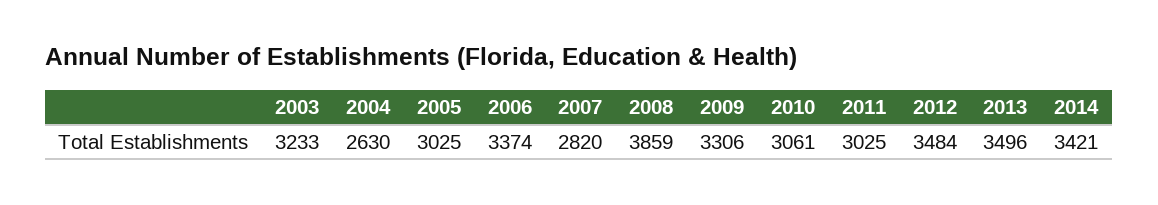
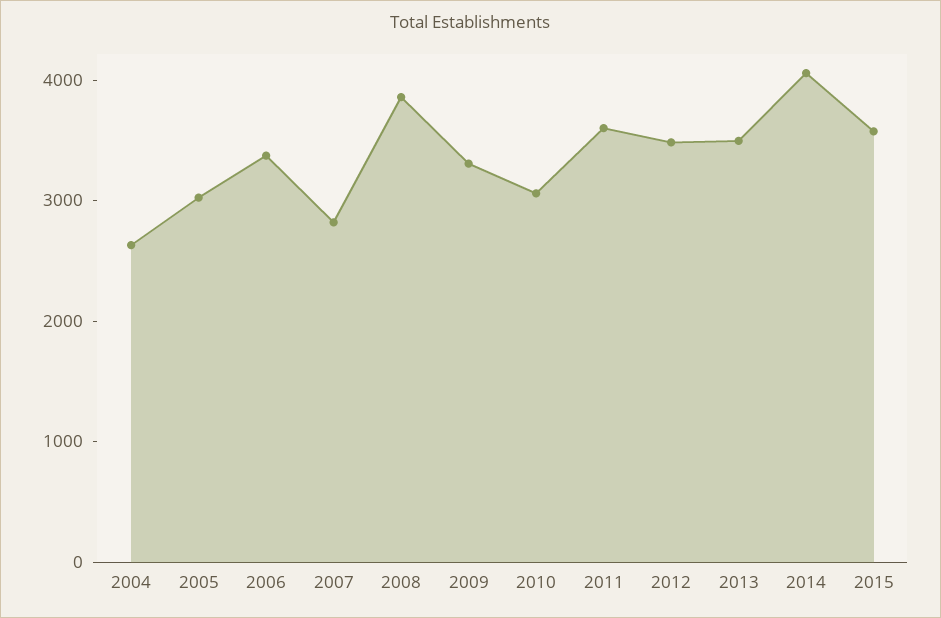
2003: 3233 -> none
2011: 3025 -> 3600
2014: 3421 -> 4000
2015: none -> 3600

